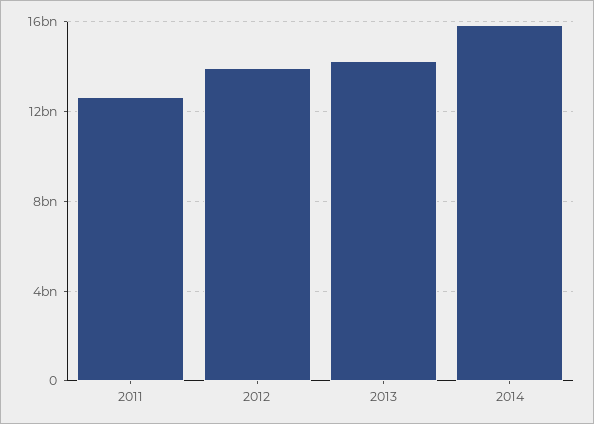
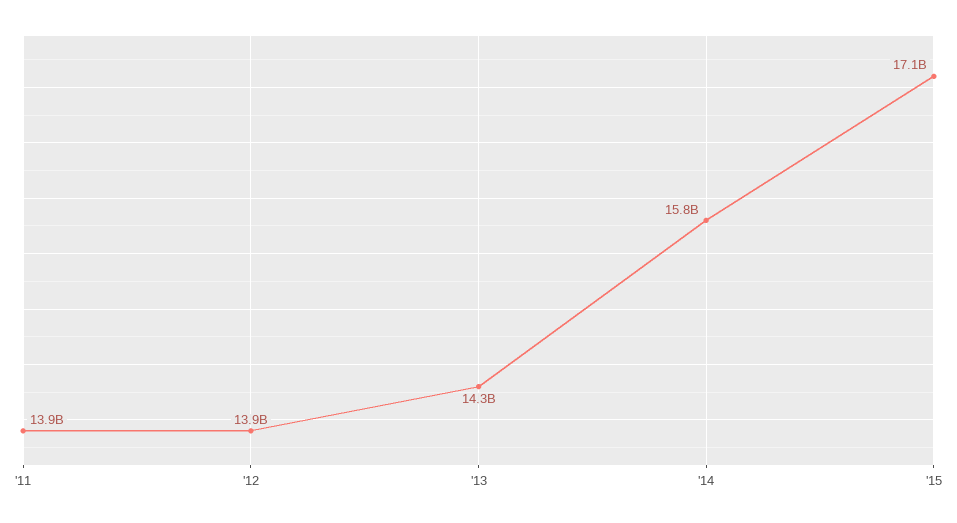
2011: 12500000000 -> 13900000000
'15: none -> 17100000000

